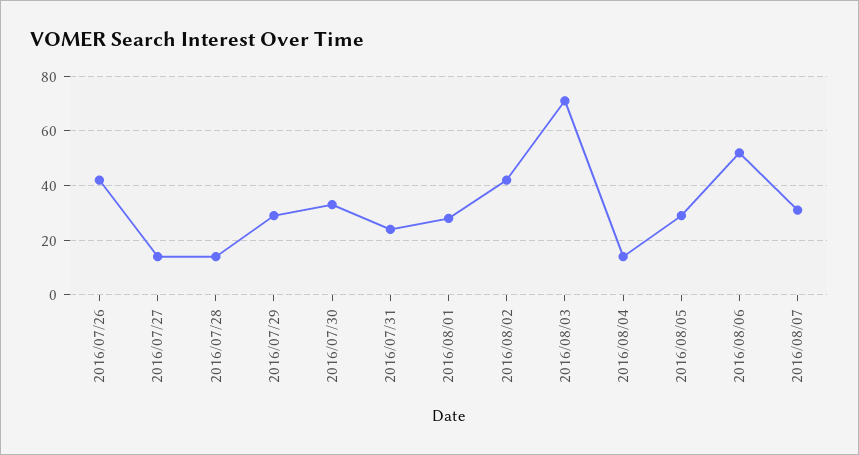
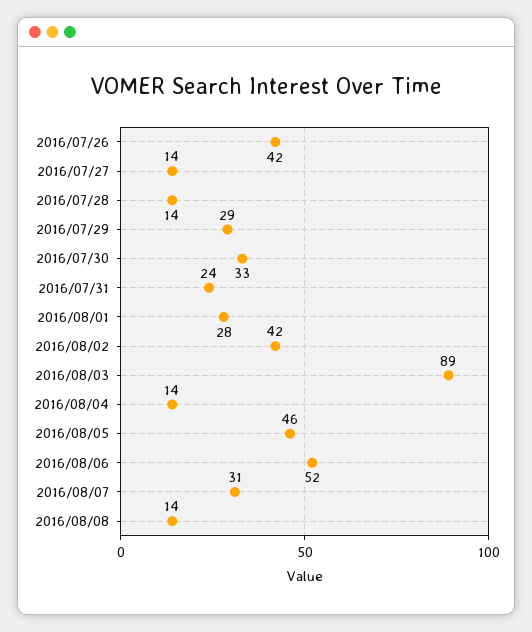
2016/08/03: 70 -> 89
2016/08/05: 30 -> 46
2016/08/08: none -> 14

